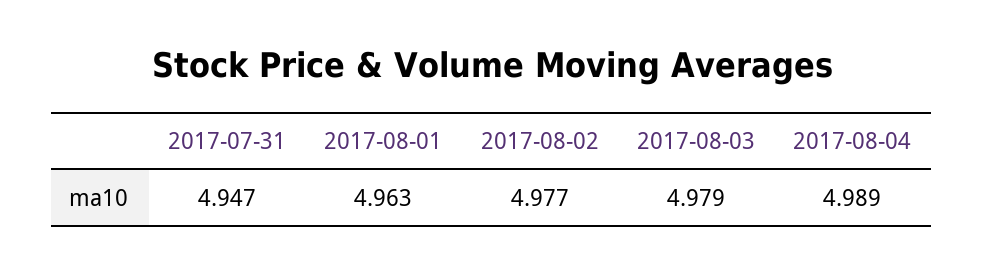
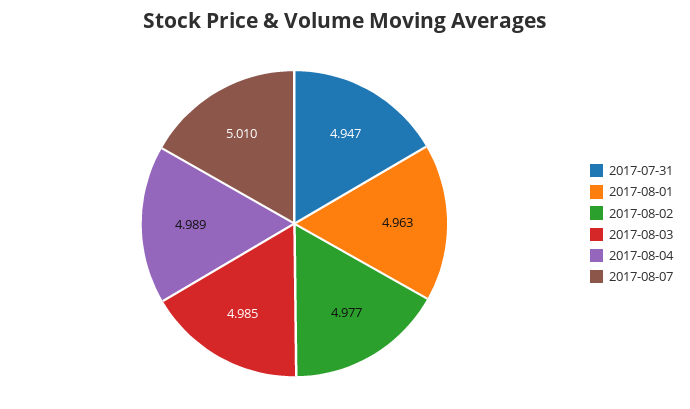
2017-08-03: 4.979 -> 4.985
2017-08-07: none -> 5.01

